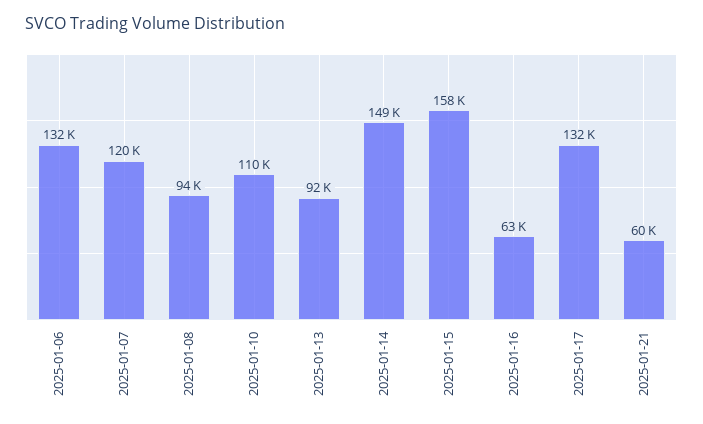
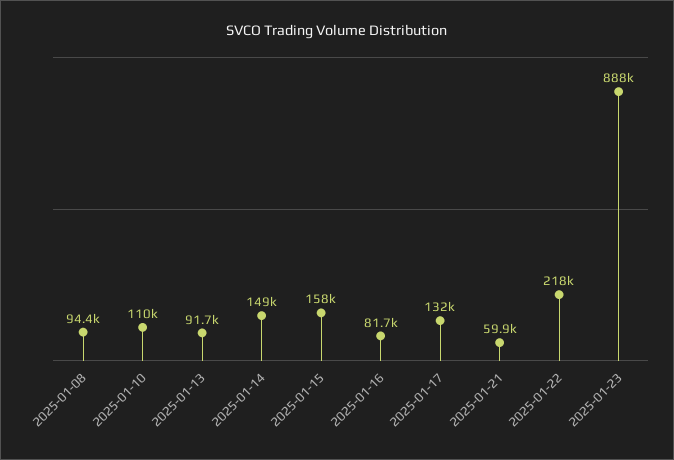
2025-01-06: 132000 -> none
2025-01-07: 120000 -> none
2025-01-16: 63000 -> 81700
2025-01-22: none -> 218000
2025-01-23: none -> 888000

